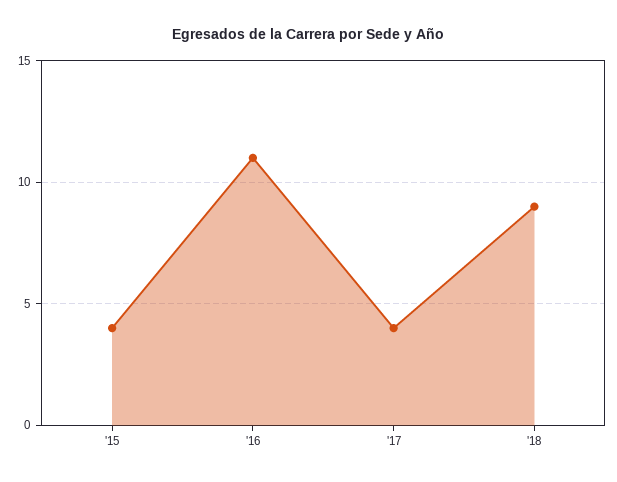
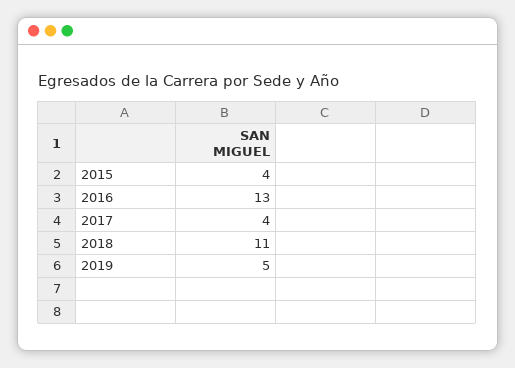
'16: 11 -> 13
'18: 9 -> 11
2019: none -> 5

